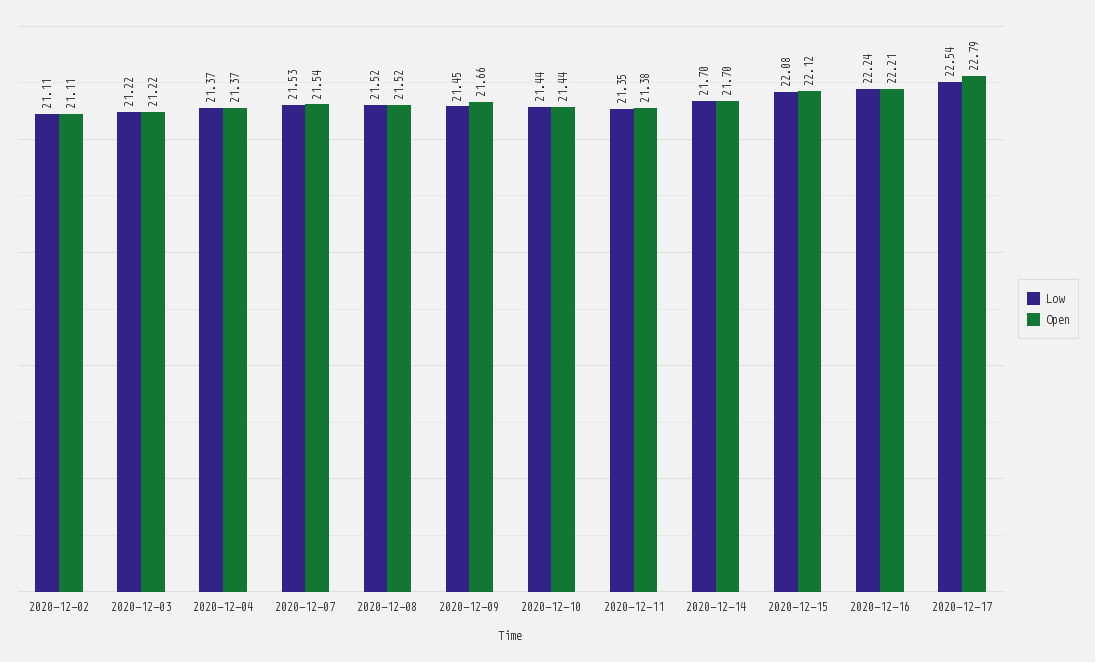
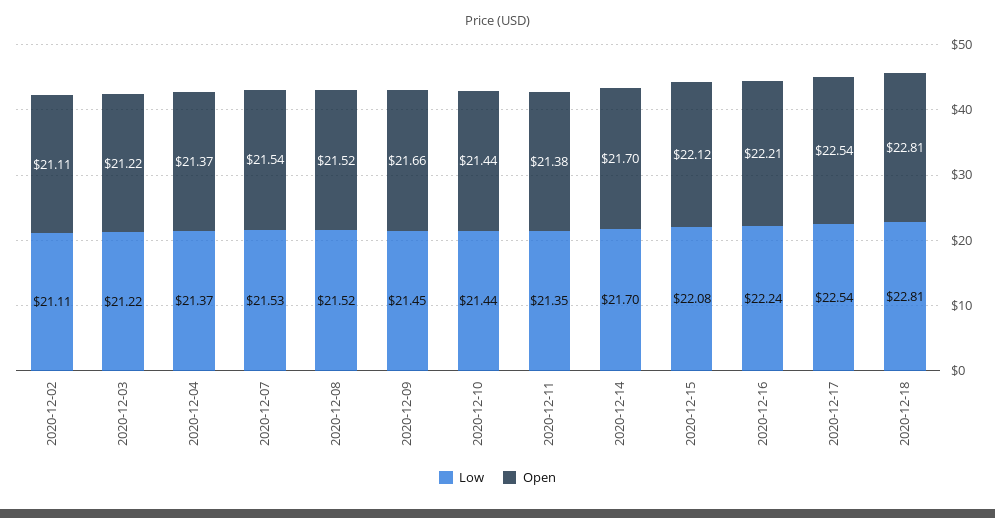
Open, 2020-12-17: 22.79 -> 22.54
Low, 2020-12-18: none -> 22.81
Open, 2020-12-18: none -> 22.81

